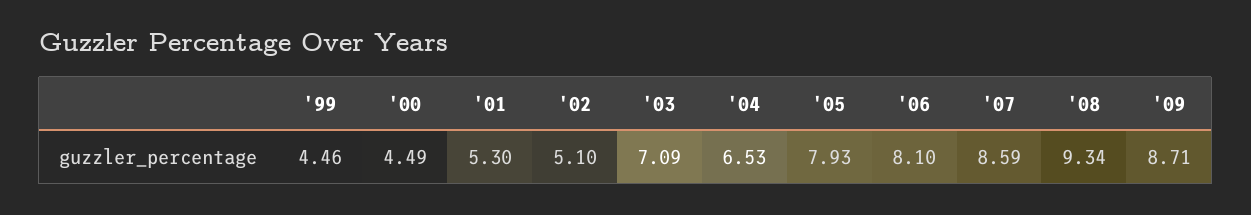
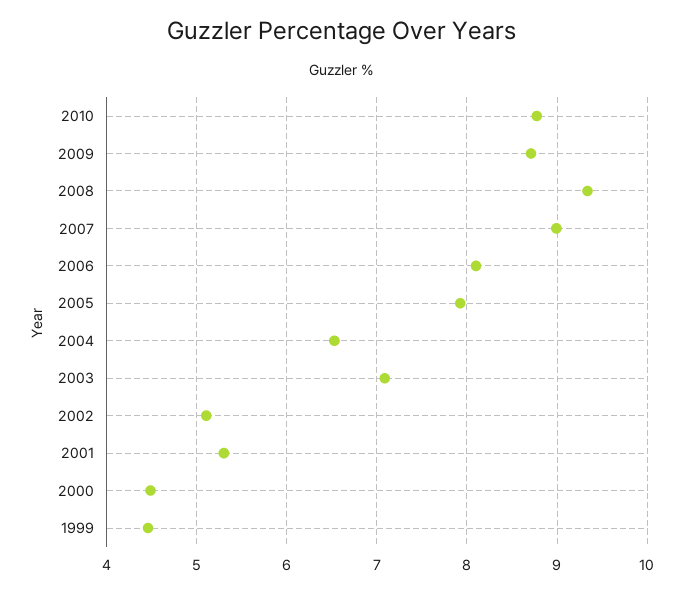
'07: 8.59 -> 9
2010: none -> 8.8

